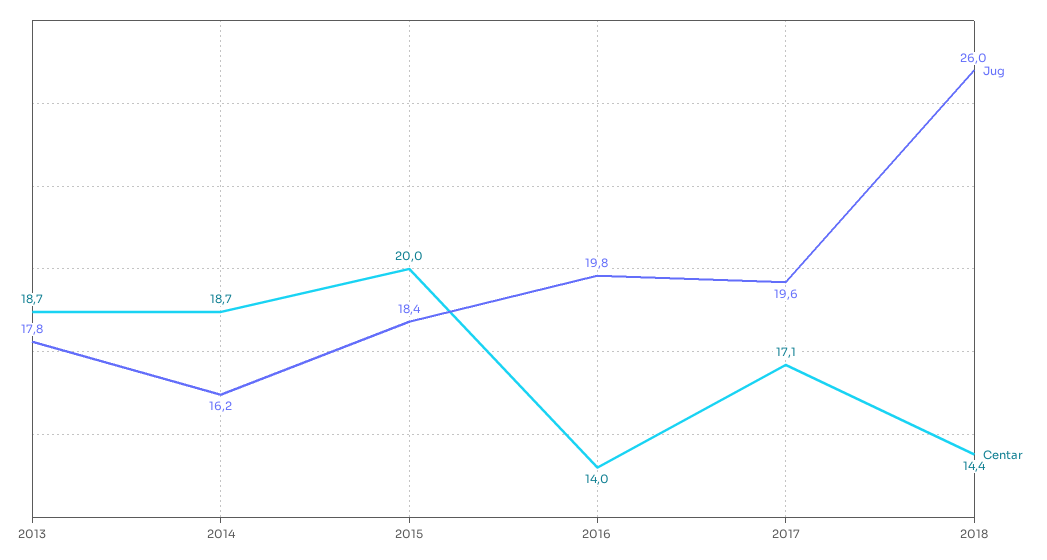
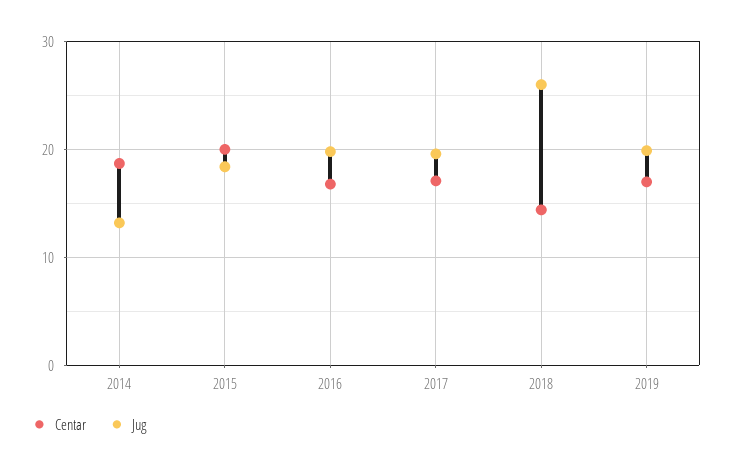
Jug, 2013: 17.8 -> none
Centar, 2013: 18.7 -> none
Jug, 2014: 16.2 -> 13
Centar, 2016: 14 -> 17
Centar, 2019: none -> 17
Jug, 2019: none -> 20

